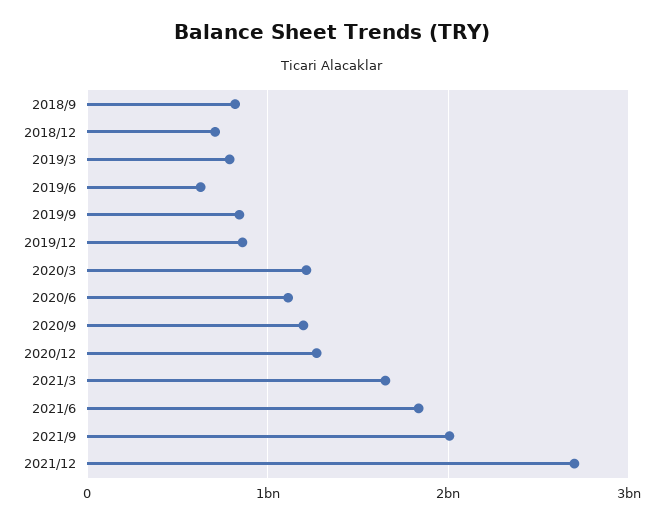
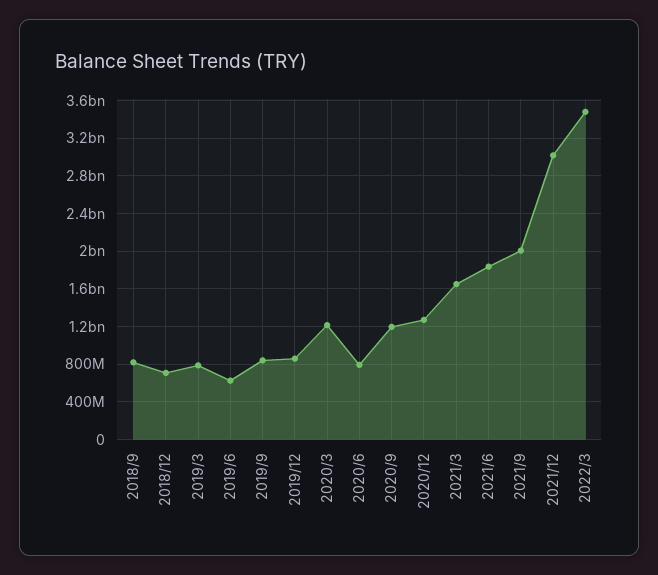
2020/6: 1100000000 -> 800000000
2021/12: 2700000000 -> 3000000000
2022/3: none -> 3500000000

